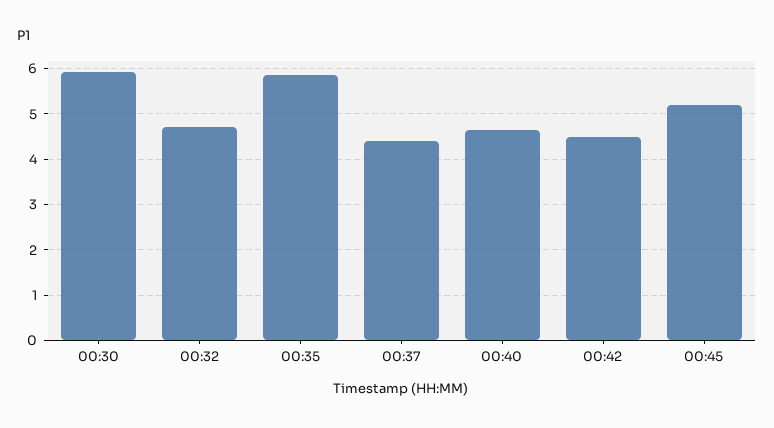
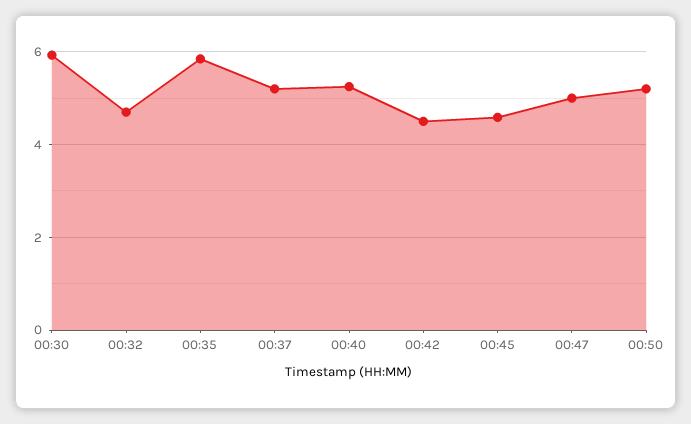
00:37: 4.4 -> 5.2
00:40: 4.6 -> 5.2
00:45: 5.2 -> 4.6
00:47: none -> 5
00:50: none -> 5.2

